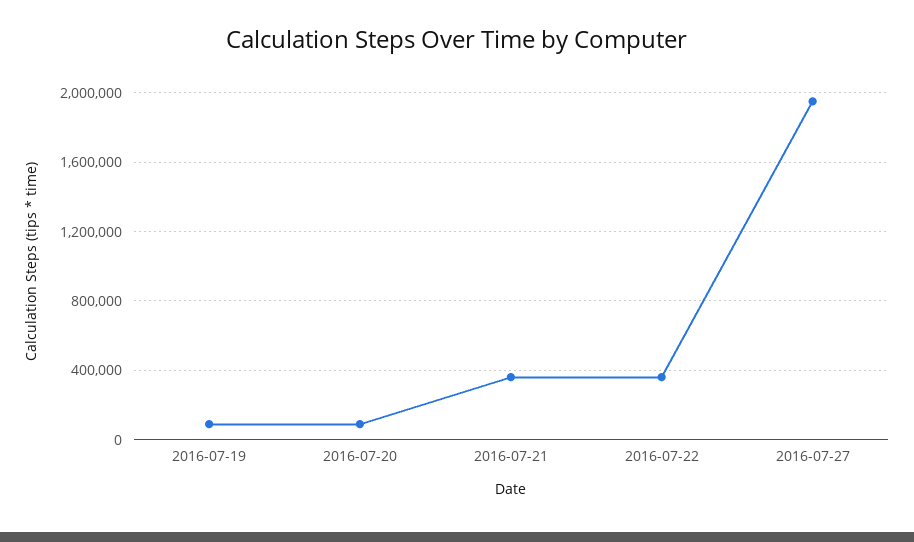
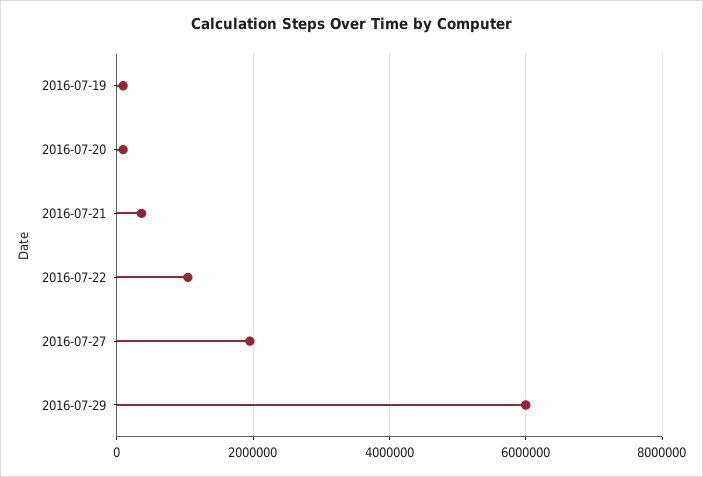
2016-07-22: 350000 -> 1000000
2016-07-29: none -> 6000000

